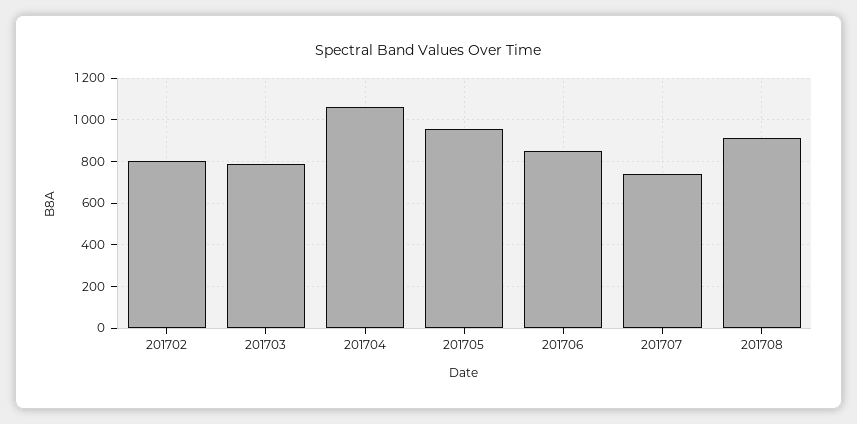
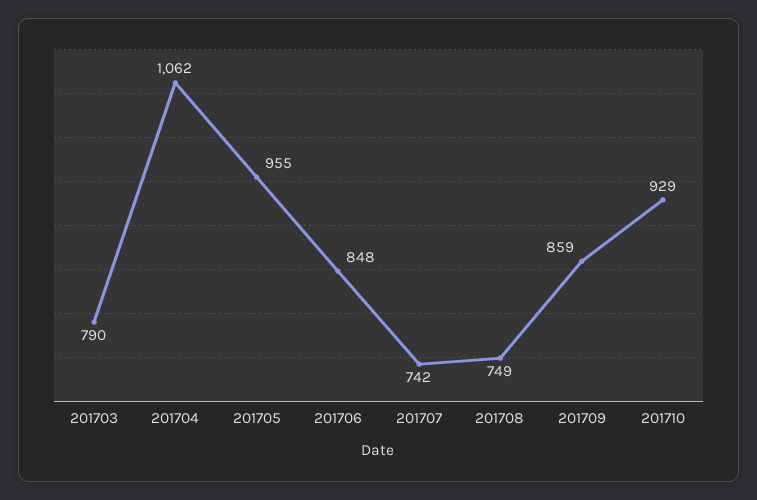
201702: 800 -> none
201708: 900 -> 749
201709: none -> 859
201710: none -> 929

